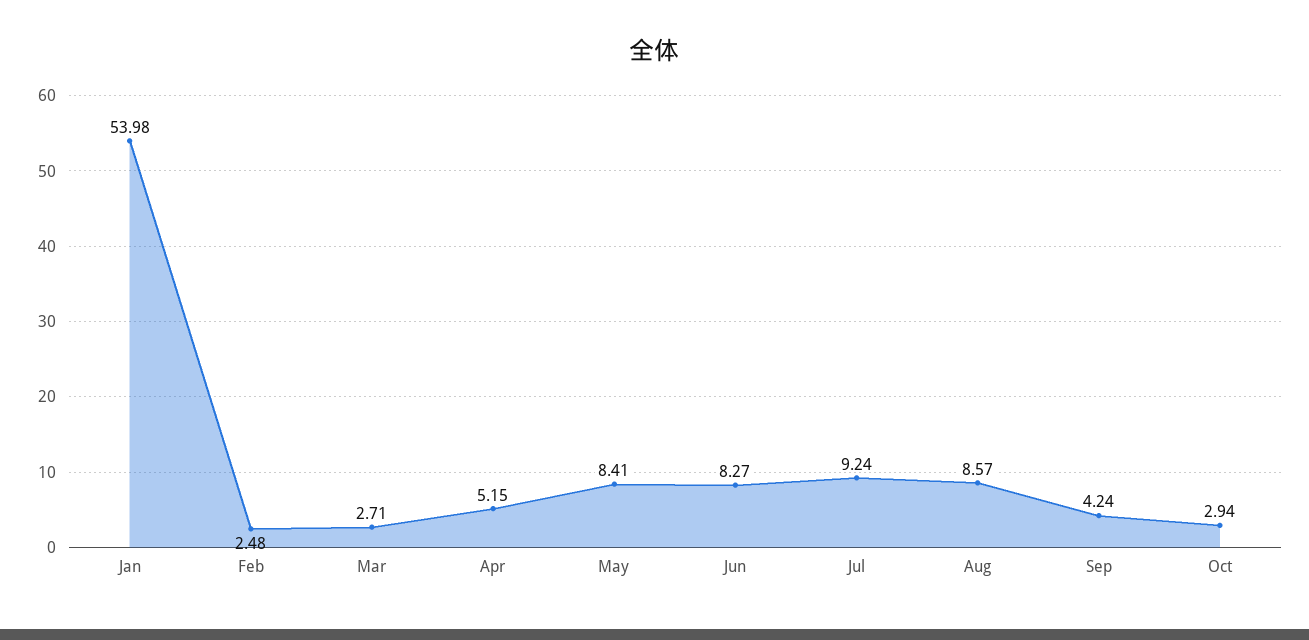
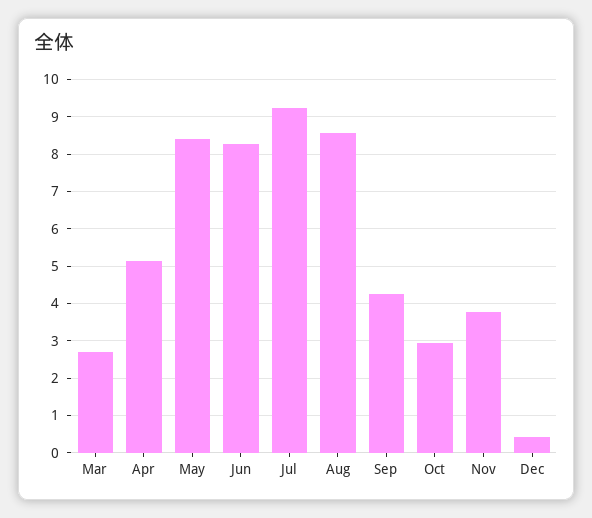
Jan: 53.98 -> none
Feb: 2.48 -> none
Nov: none -> 3.8
Dec: none -> 0.4

